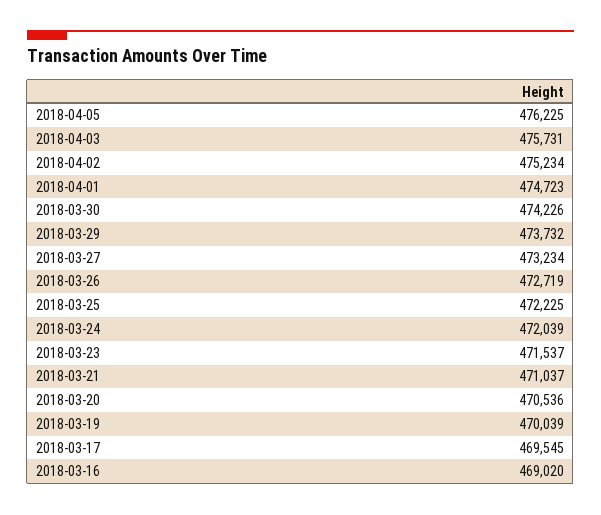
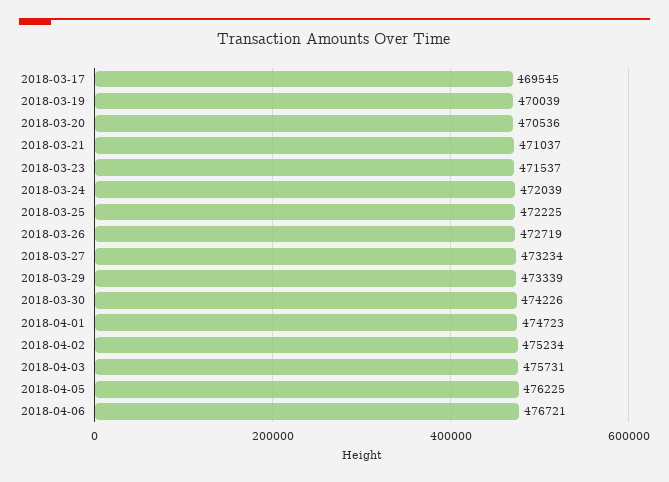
2018-03-29: 473732 -> 473339
2018-03-16: 469020 -> none
2018-04-06: none -> 476721

